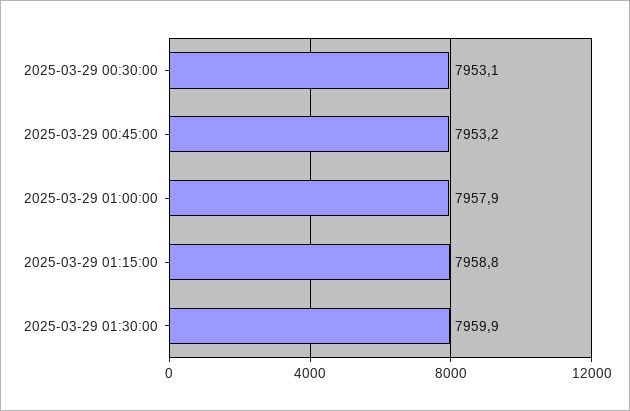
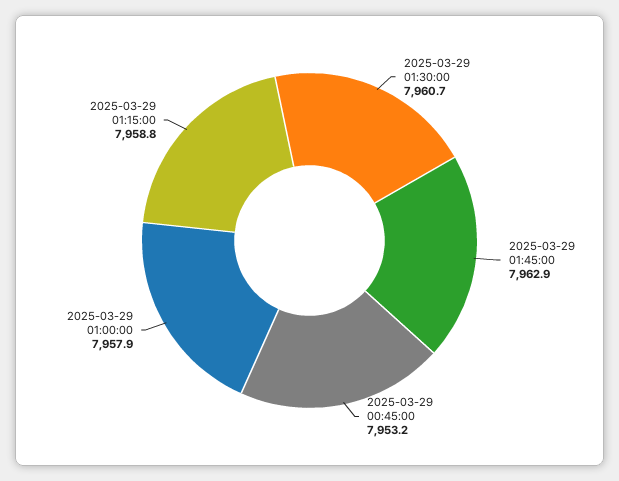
2025-03-29 00:30:00: 7953.1 -> none
2025-03-29 01:30:00: 7959.9 -> 7960.7
2025-03-29 01:45:00: none -> 7962.9

